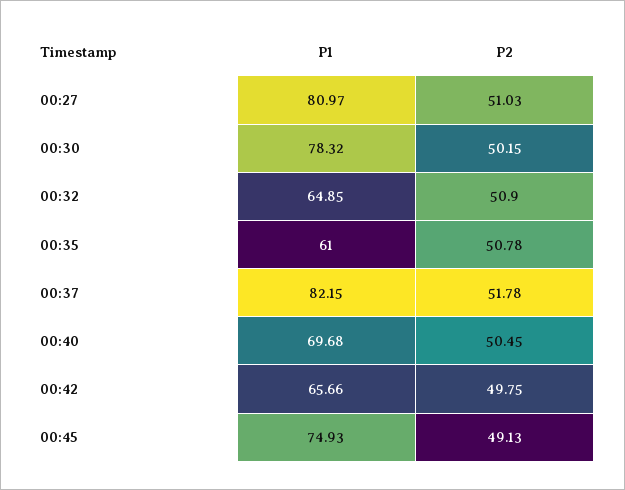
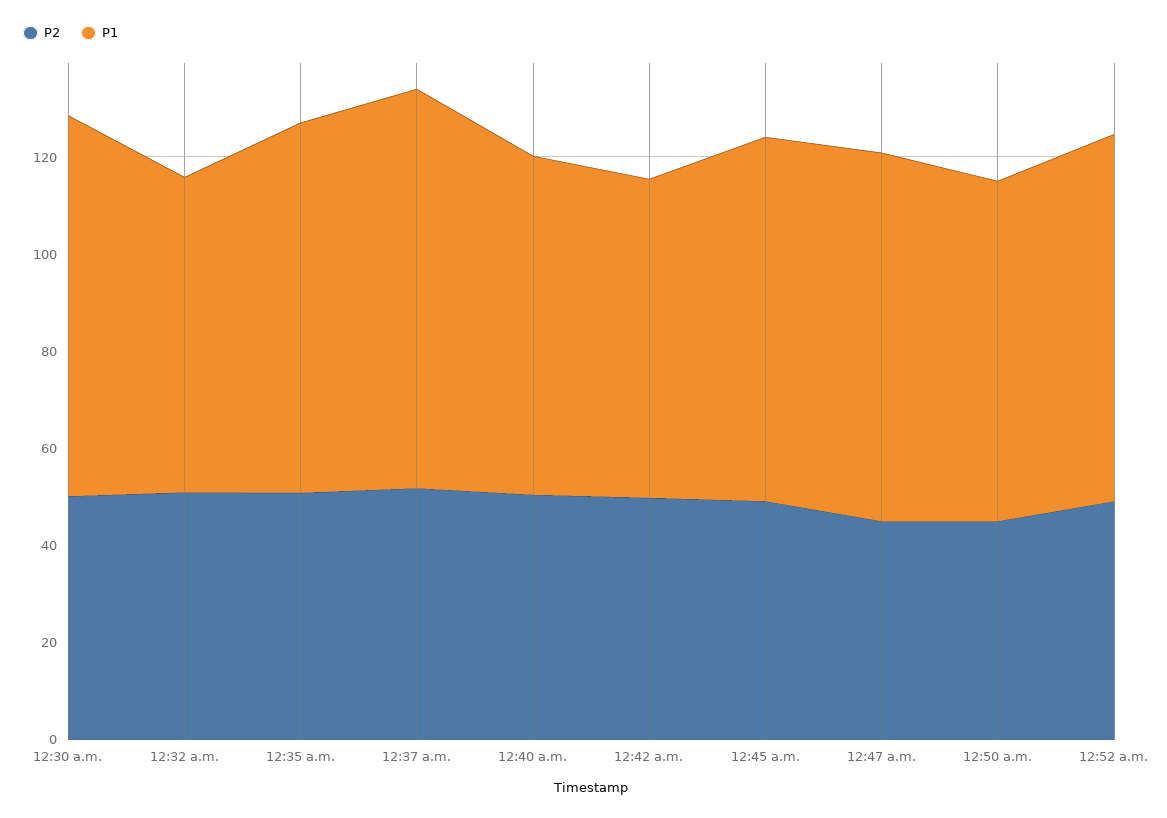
P1, 00:27: 80.97 -> none
P2, 00:27: 51.03 -> none
P1, 00:35: 61 -> 75
P2, 12:47 a.m.: none -> 45
P1, 12:47 a.m.: none -> 75
P2, 12:50 a.m.: none -> 45
P1, 12:50 a.m.: none -> 70
P2, 12:52 a.m.: none -> 50
P1, 12:52 a.m.: none -> 75

